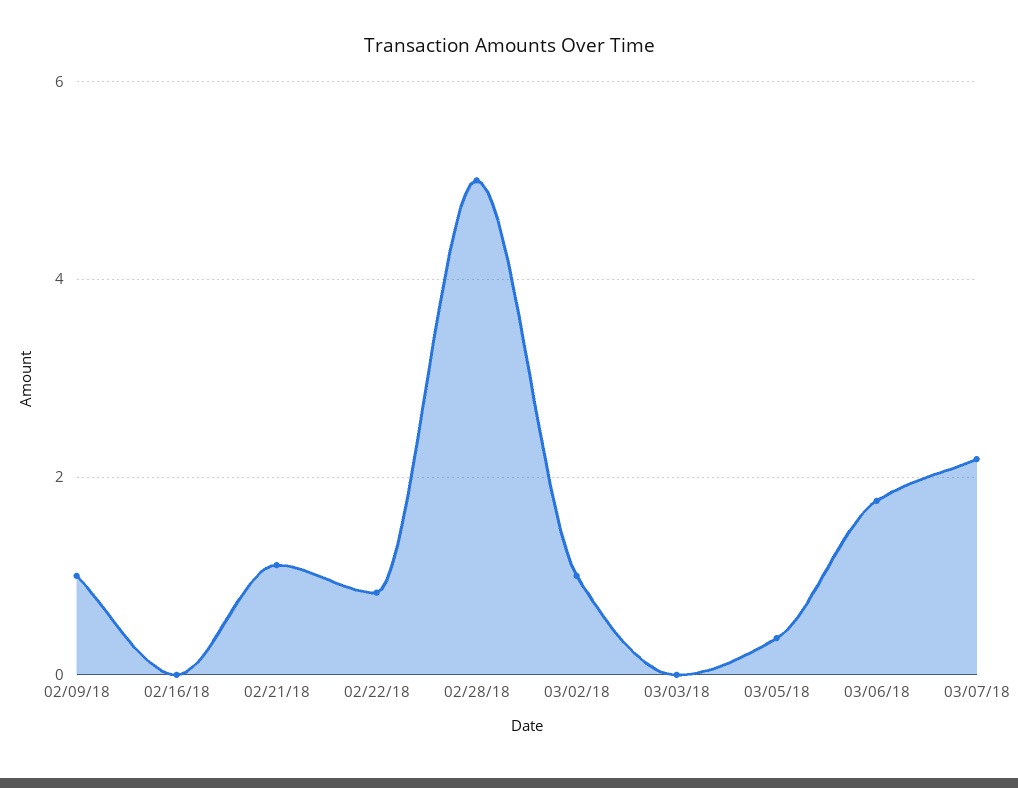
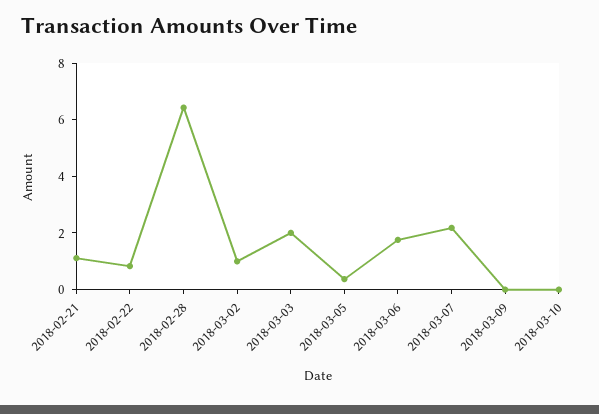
02/09/18: 1 -> none
02/16/18: 0 -> none
02/28/18: 5 -> 6.5
03/03/18: 0 -> 2
2018-03-09: none -> 0
2018-03-10: none -> 0

